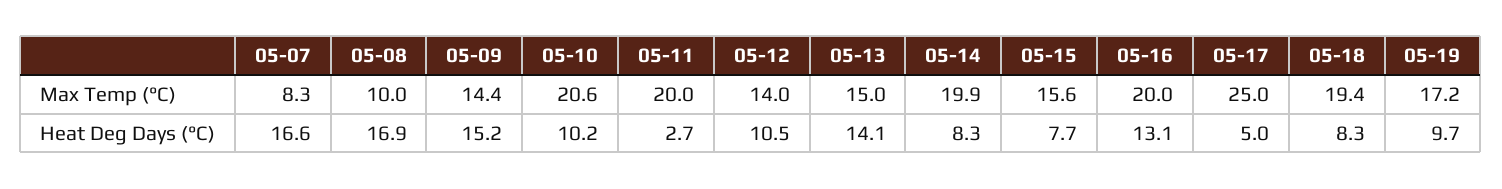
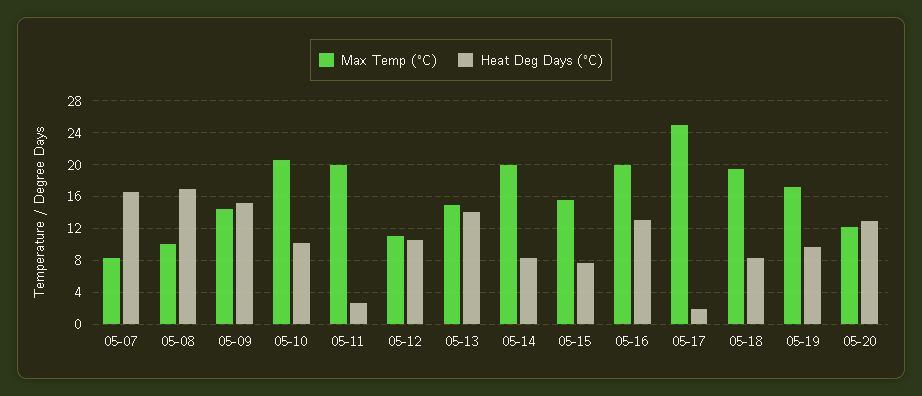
Max Temp (°C), 05-12: 14 -> 11
Heat Deg Days (°C), 05-17: 5 -> 2
Max Temp (°C), 05-20: none -> 12
Heat Deg Days (°C), 05-20: none -> 13

